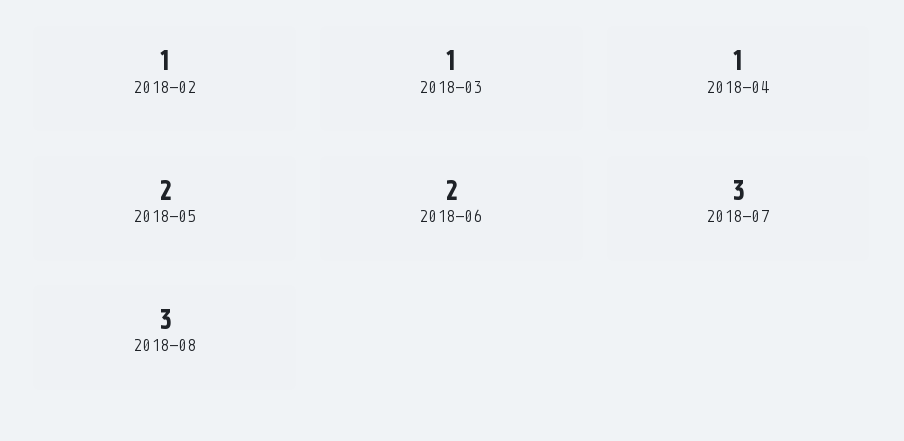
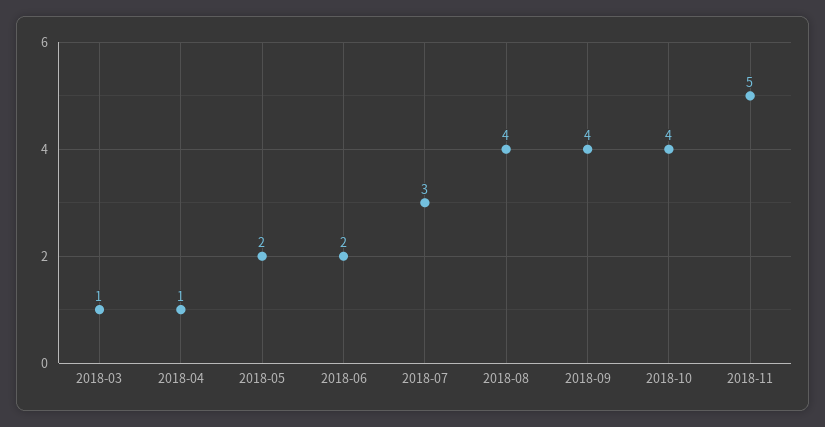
2018-02: 1 -> none
2018-08: 3 -> 4
2018-09: none -> 4
2018-10: none -> 4
2018-11: none -> 5

